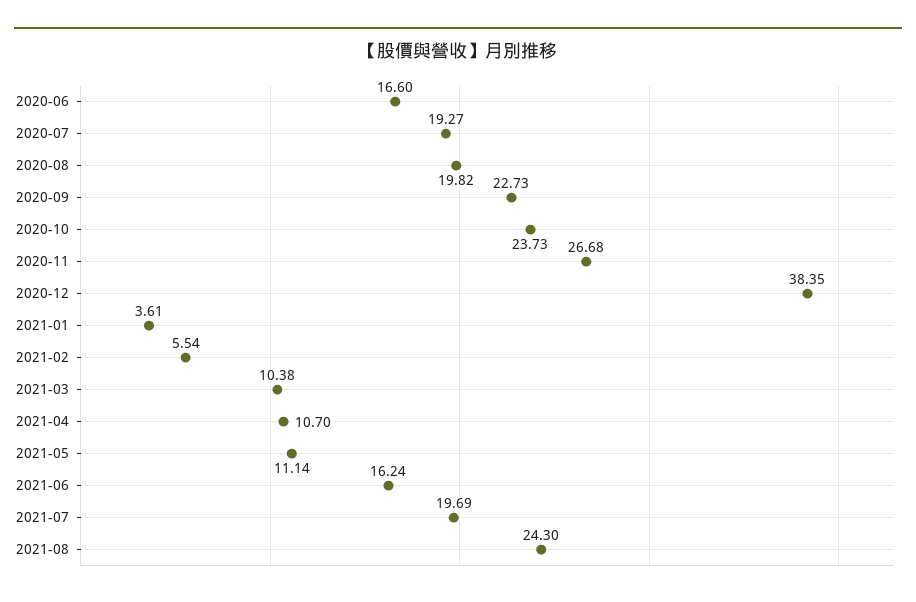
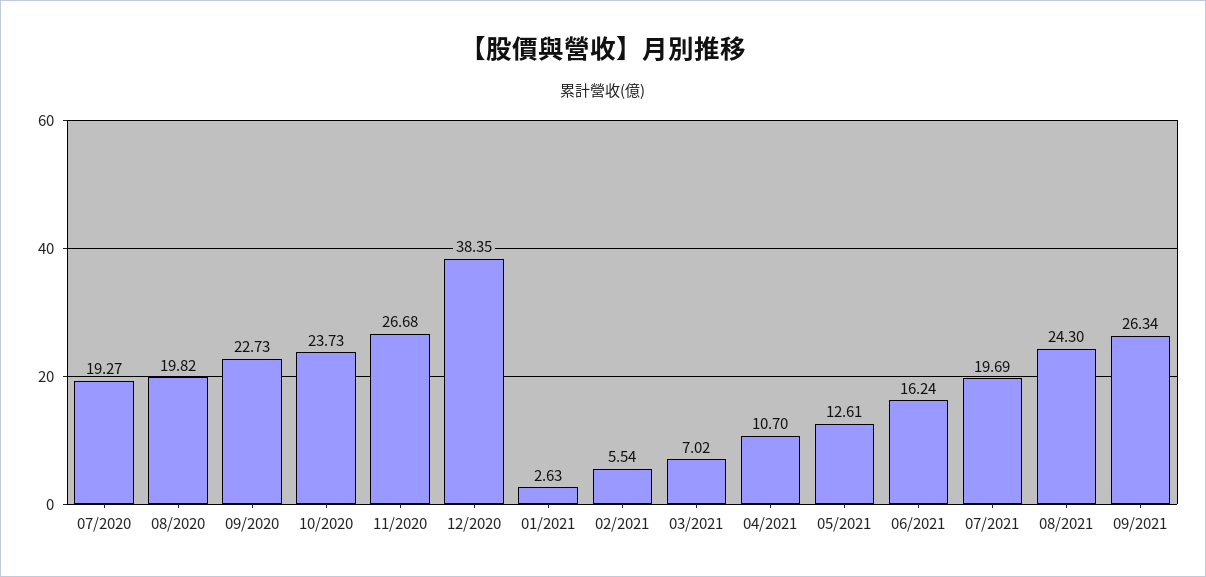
2020-06: 16.6 -> none
2021-01: 3.61 -> 2.63
2021-03: 10.38 -> 7.02
2021-05: 11.14 -> 12.61
09/2021: none -> 26.34

